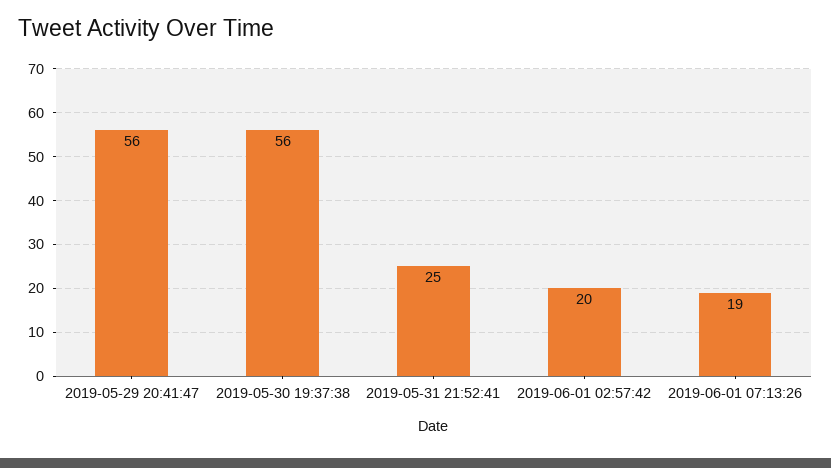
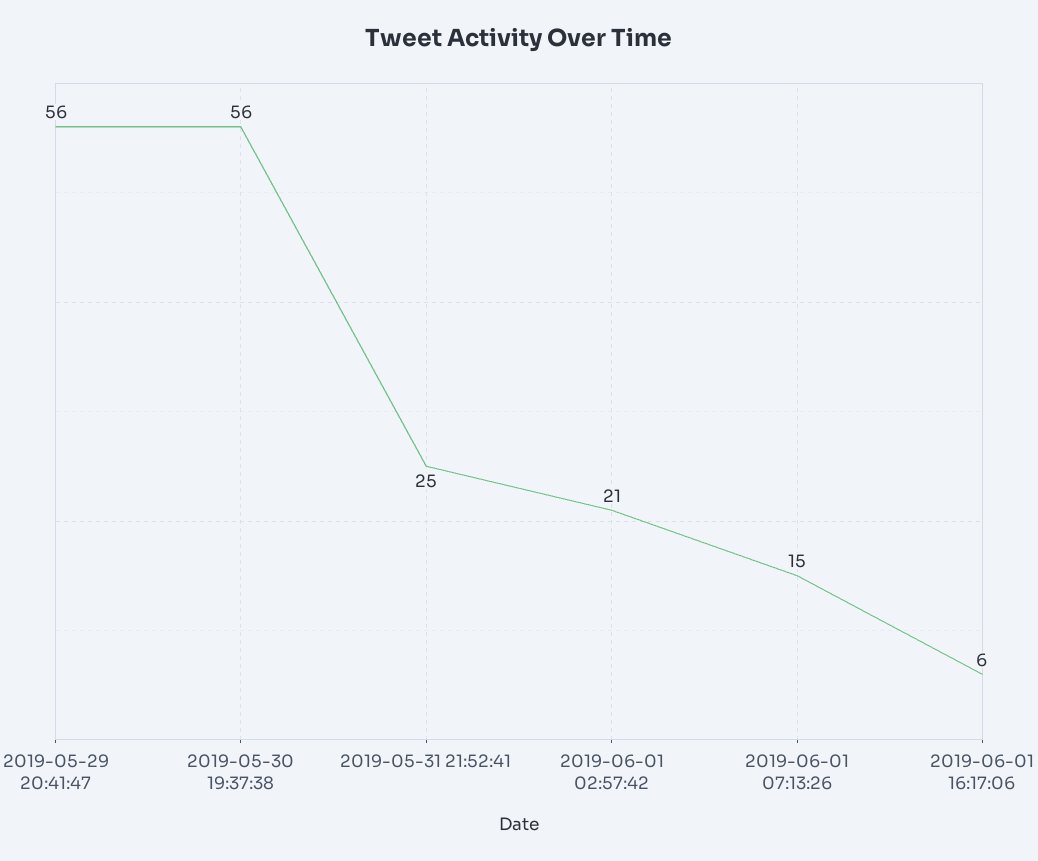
2019-06-01 02:57:42: 20 -> 21
2019-06-01 07:13:26: 19 -> 15
2019-06-01 16:17:06: none -> 6

